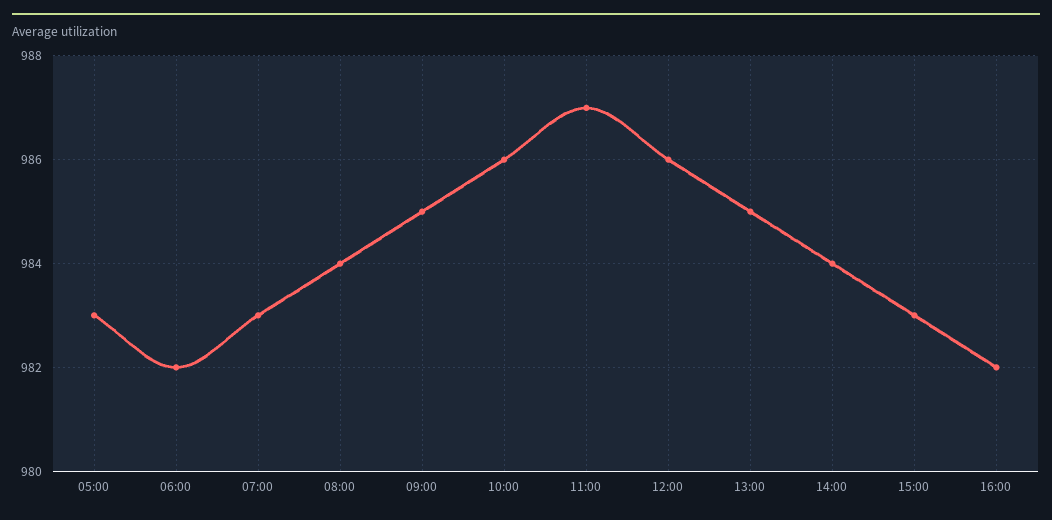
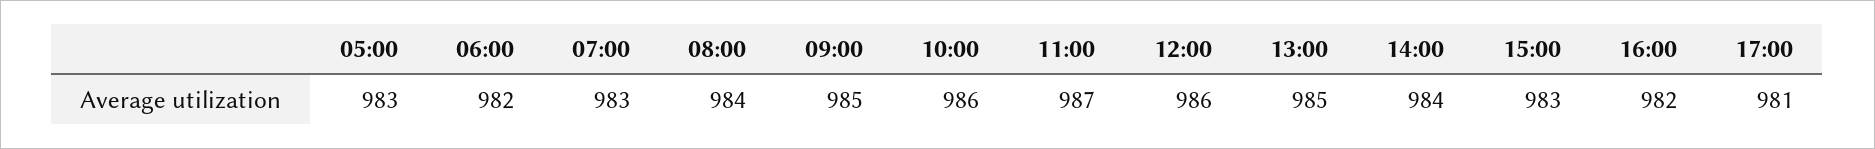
17:00: none -> 981

